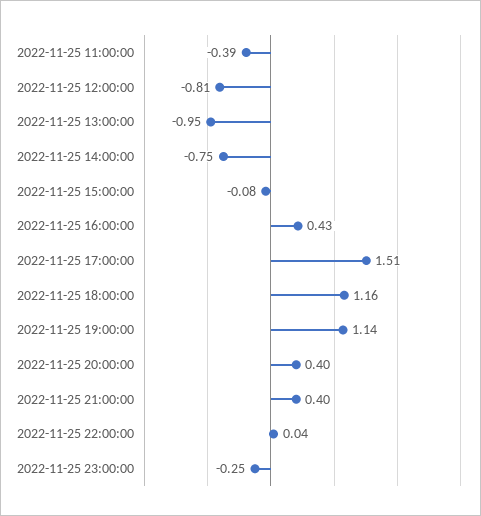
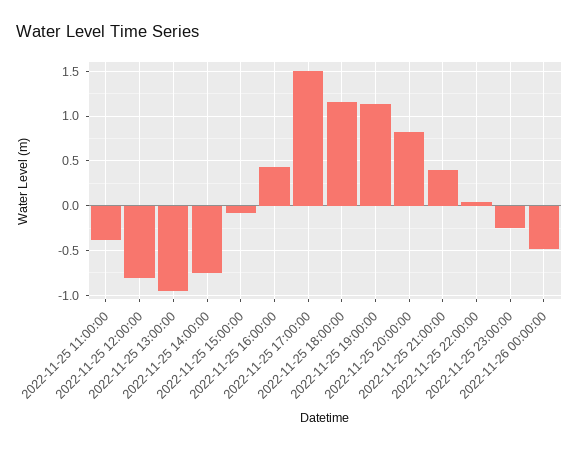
2022-11-25 20:00:00: 0.4 -> 0.8
2022-11-26 00:00:00: none -> -0.5

